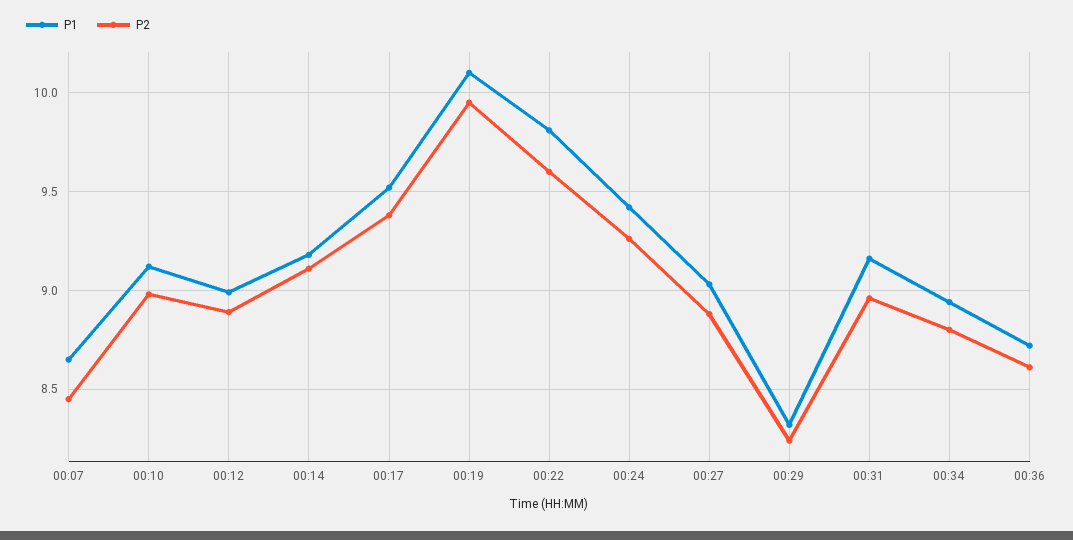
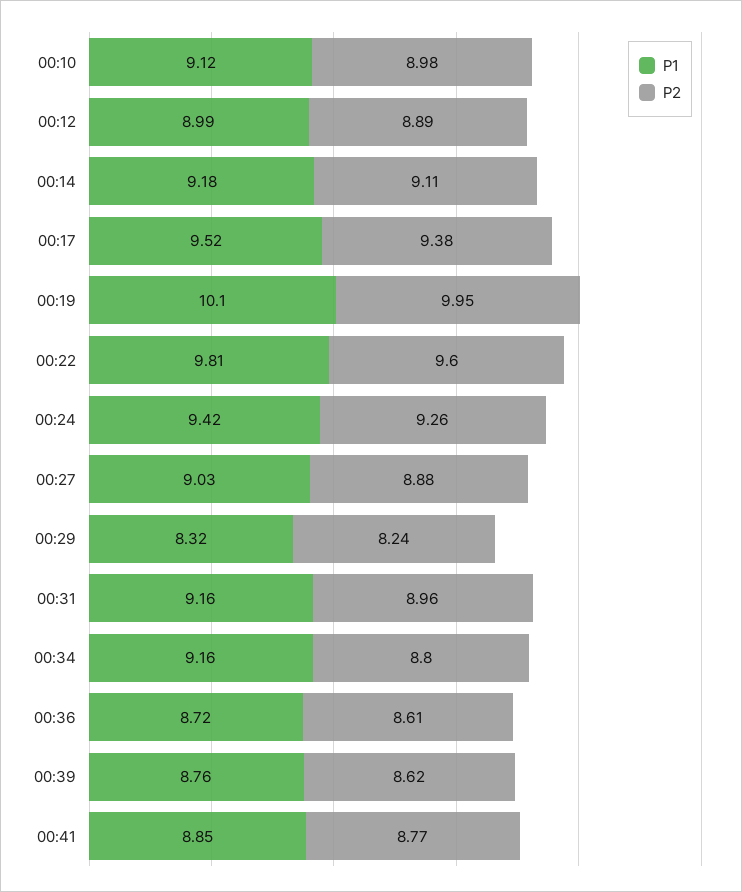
P1, 00:07: 8.65 -> none
P2, 00:07: 8.45 -> none
P1, 00:34: 8.95 -> 9.16
P1, 00:39: none -> 8.76
P2, 00:39: none -> 8.62
P1, 00:41: none -> 8.85
P2, 00:41: none -> 8.77

